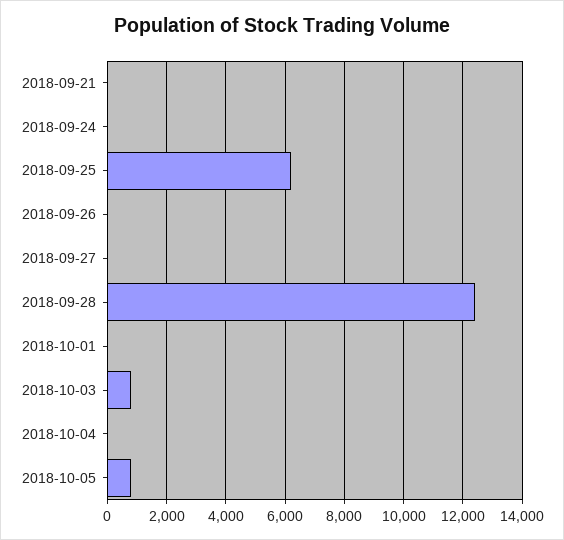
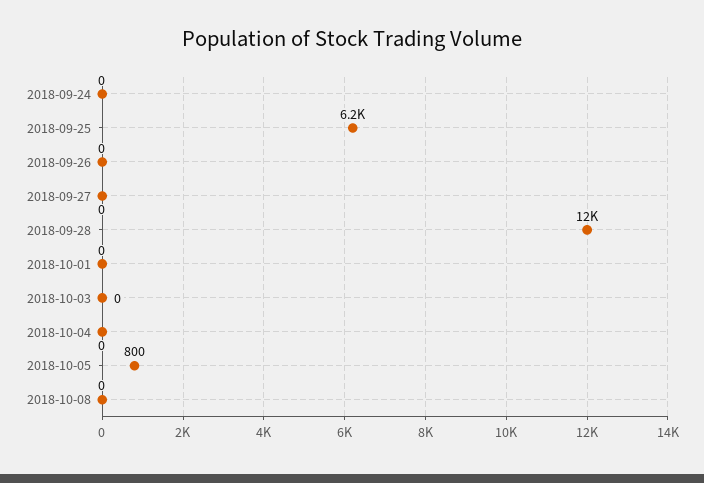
2018-09-21: 0 -> none
2018-10-03: 750 -> 0
2018-10-08: none -> 0

